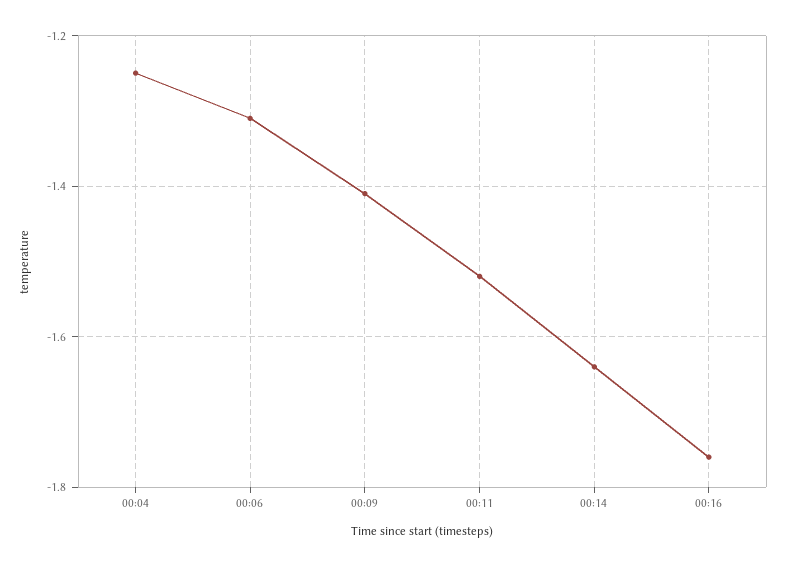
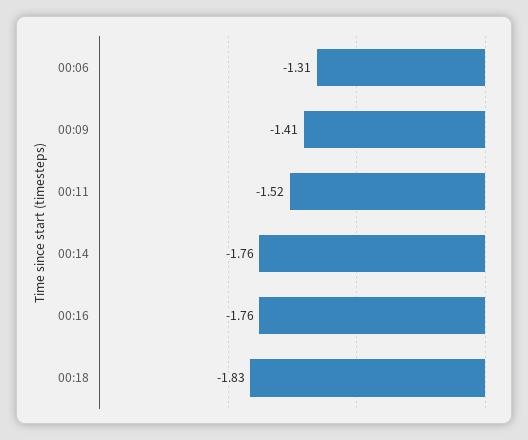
00:04: -1.25 -> none
00:14: -1.65 -> -1.76
00:18: none -> -1.83

